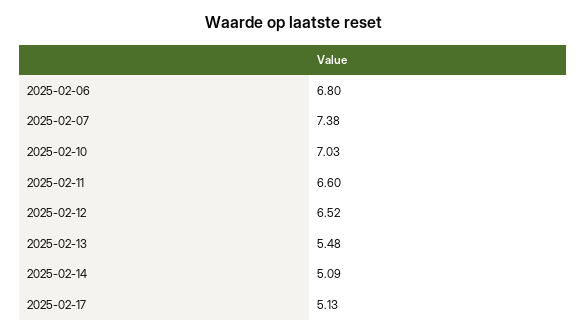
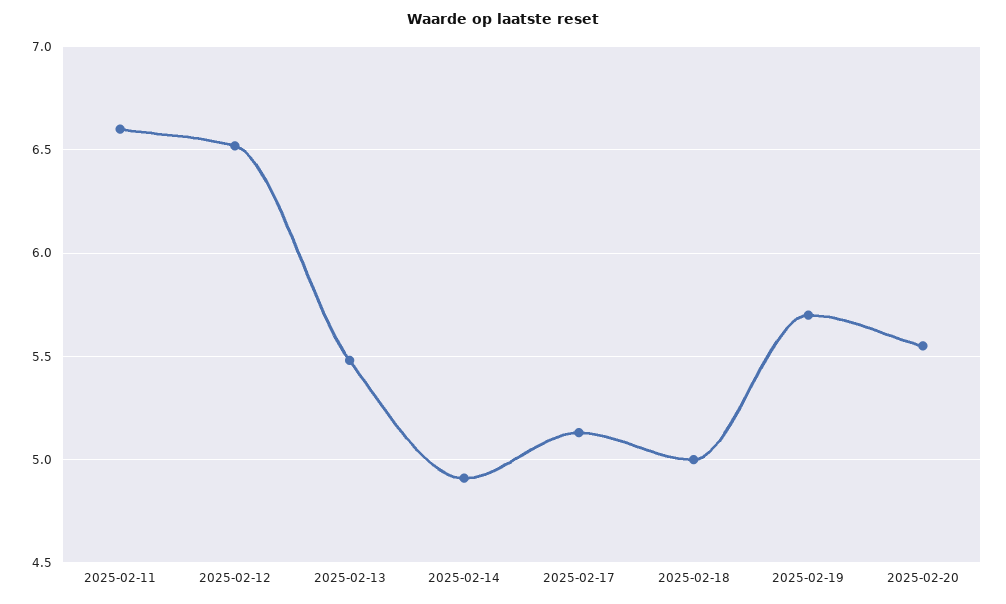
2025-02-06: 6.8 -> none
2025-02-07: 7.38 -> none
2025-02-10: 7.03 -> none
2025-02-14: 5.09 -> 4.9
2025-02-18: none -> 5
2025-02-19: none -> 5.7
2025-02-20: none -> 5.55

